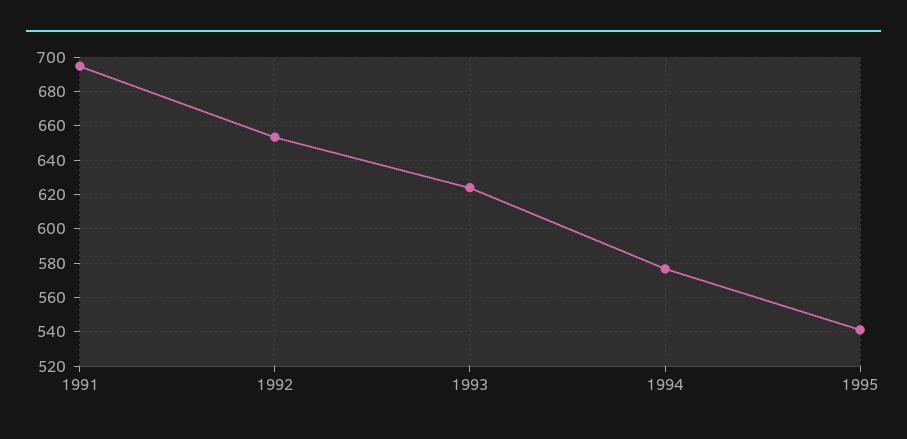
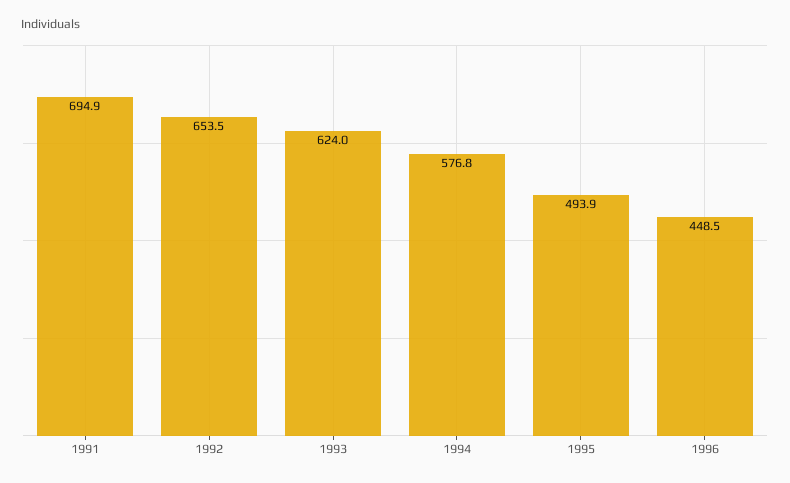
1995: 540 -> 493.9
1996: none -> 448.5

